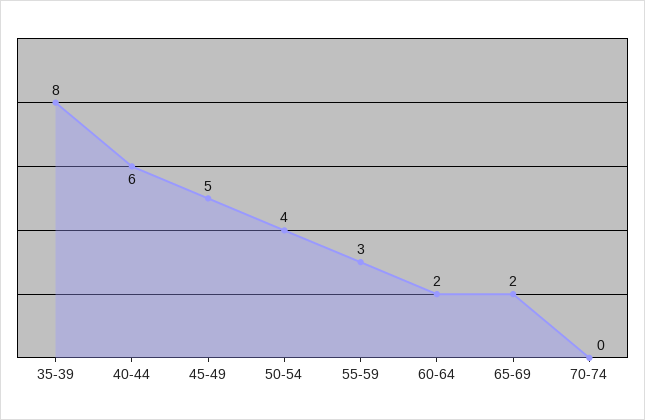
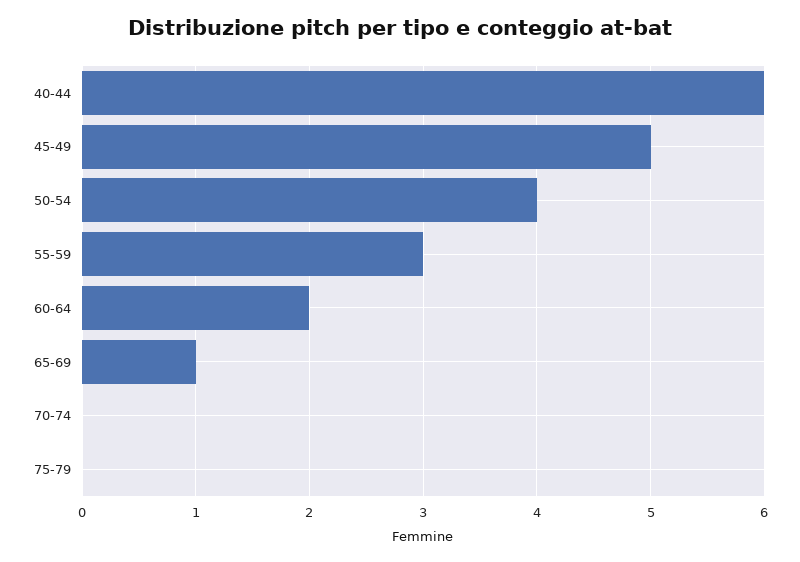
35-39: 8 -> none
65-69: 2 -> 1
75-79: none -> 0

